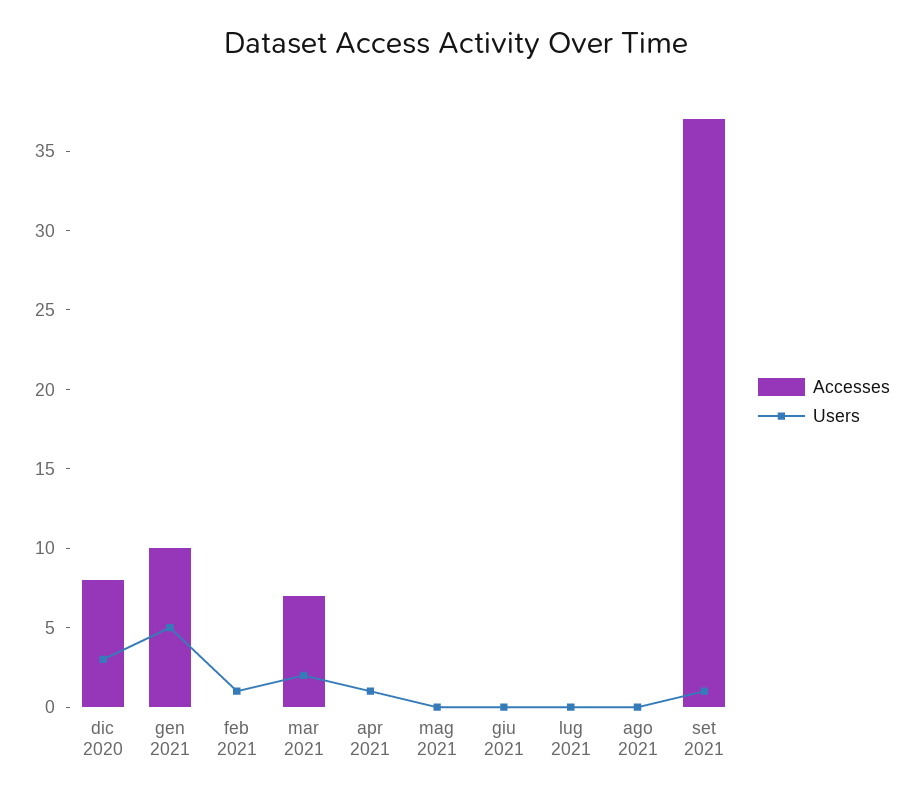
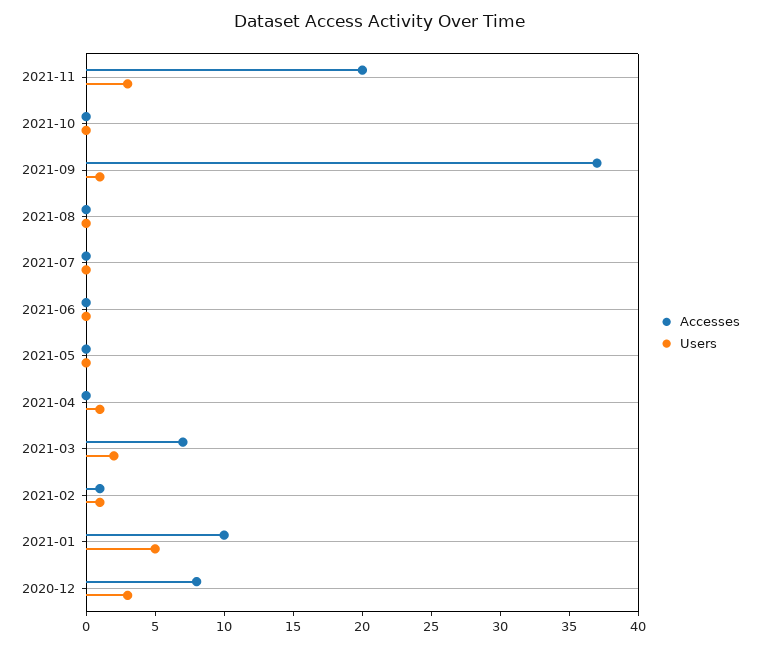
Accesses, feb 2021: 0 -> 1
Accesses, 2021-11: none -> 20
Users, 2021-11: none -> 3
Accesses, 2021-10: none -> 0
Users, 2021-10: none -> 0

